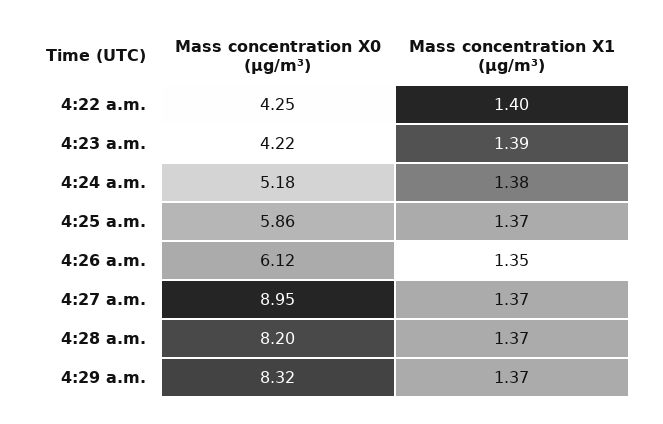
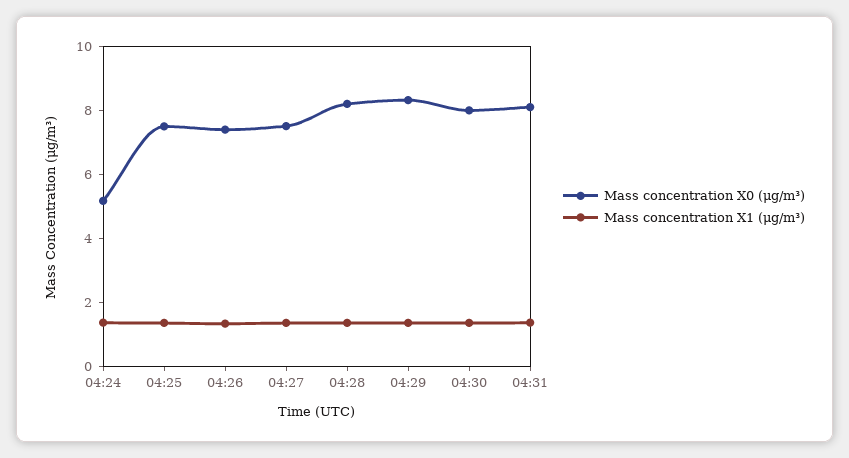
Mass concentration X0 (μg/m³), 4:22 a.m.: 4.25 -> none
Mass concentration X1 (μg/m³), 4:22 a.m.: 1.4 -> none
Mass concentration X0 (μg/m³), 4:23 a.m.: 4.22 -> none
Mass concentration X1 (μg/m³), 4:23 a.m.: 1.39 -> none
Mass concentration X0 (μg/m³), 4:25 a.m.: 5.86 -> 7.5
Mass concentration X0 (μg/m³), 4:26 a.m.: 6.12 -> 7.5
Mass concentration X0 (μg/m³), 4:27 a.m.: 8.95 -> 7.5
Mass concentration X0 (μg/m³), 04:30: none -> 8
Mass concentration X1 (μg/m³), 04:30: none -> 1.5
Mass concentration X0 (μg/m³), 04:31: none -> 8
Mass concentration X1 (μg/m³), 04:31: none -> 1.5

